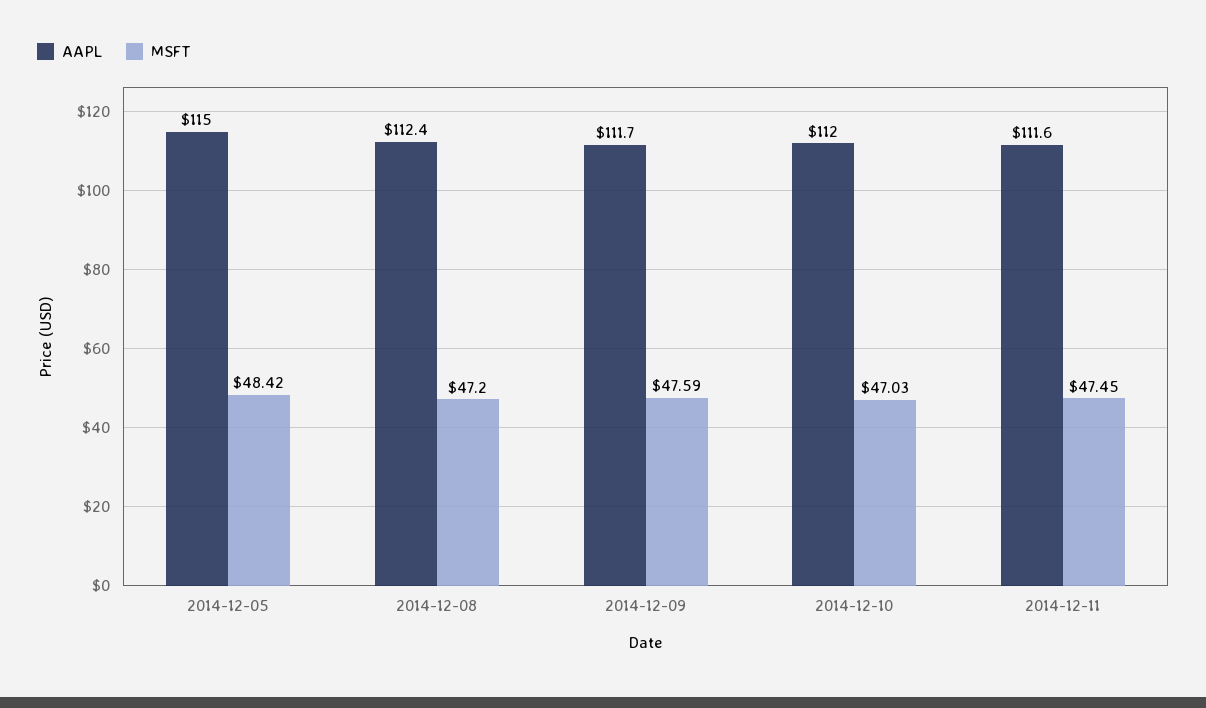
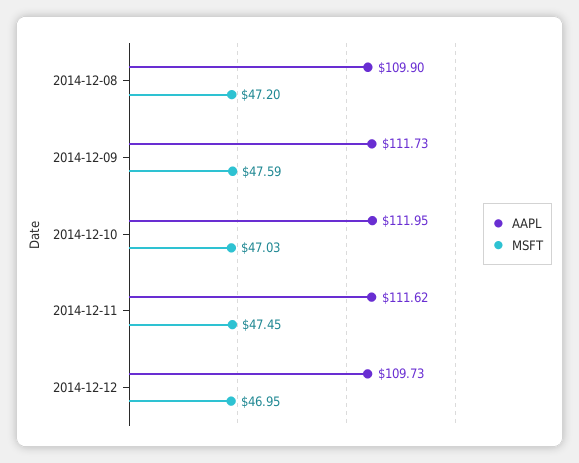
AAPL, 2014-12-05: 115 -> none
MSFT, 2014-12-05: 48.42 -> none
AAPL, 2014-12-08: 112.4 -> 109.9
AAPL, 2014-12-12: none -> 109.73
MSFT, 2014-12-12: none -> 46.95

